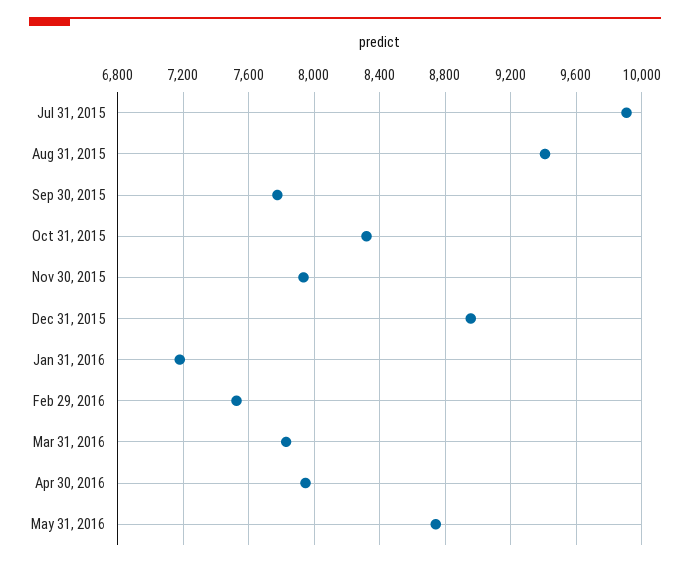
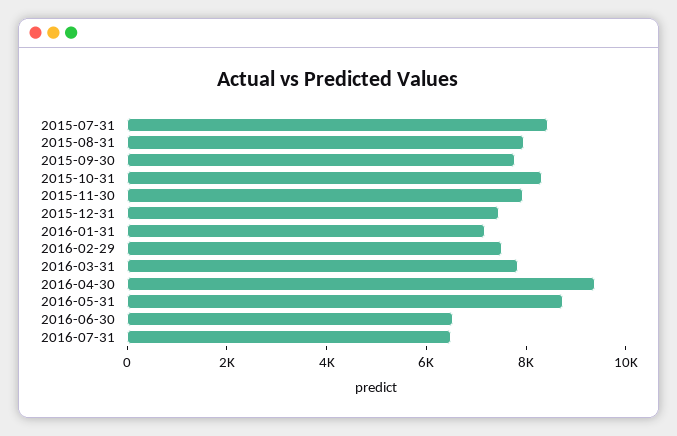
Jul 31, 2015: 9900 -> 8500
Aug 31, 2015: 9400 -> 8000
Dec 31, 2015: 8950 -> 7500
Apr 30, 2016: 7950 -> 9500
2016-06-30: none -> 6500
2016-07-31: none -> 6500

